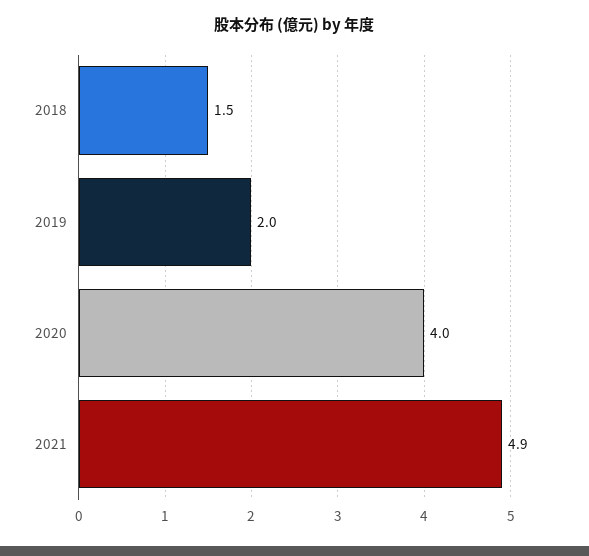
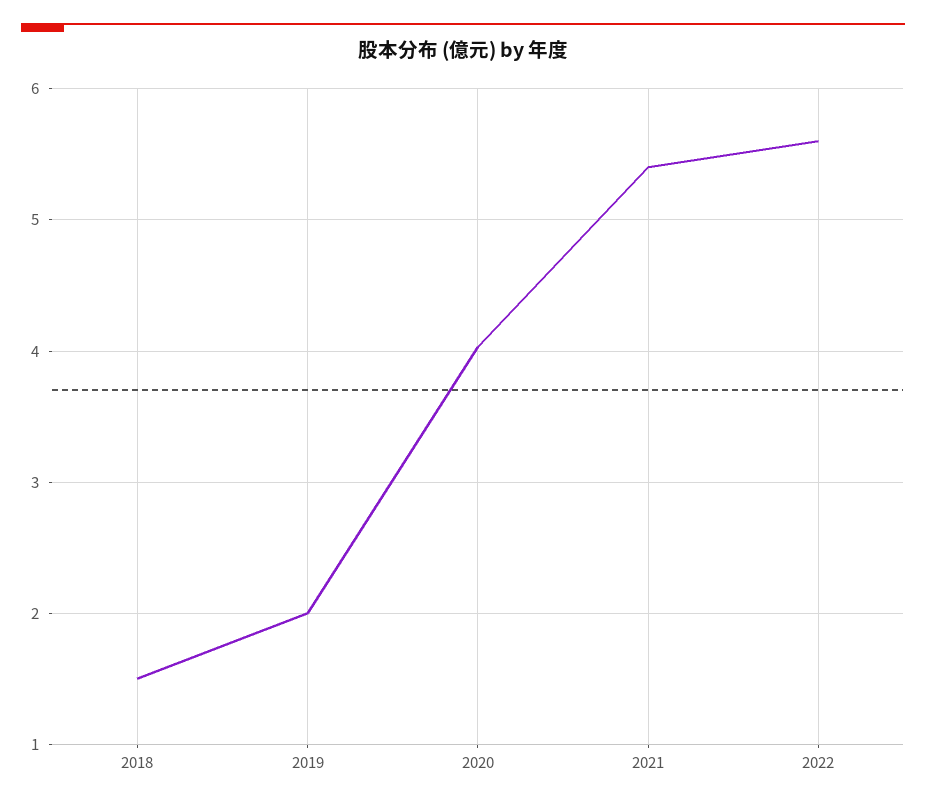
2021: 4.9 -> 5.4
2022: none -> 5.6

